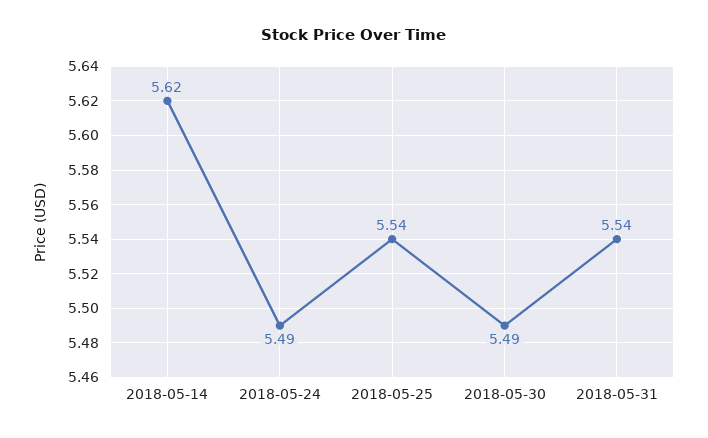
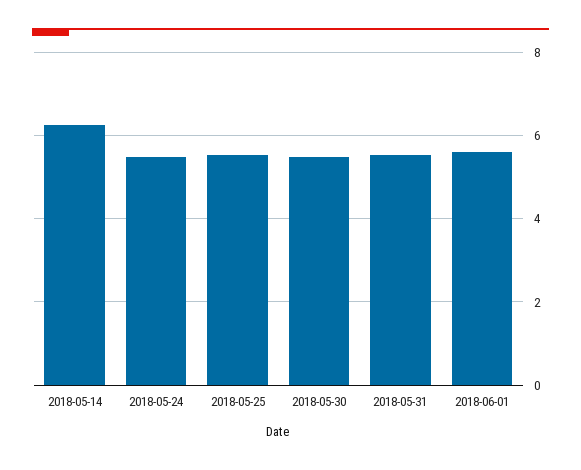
2018-05-14: 5.62 -> 6.2
2018-06-01: none -> 5.6

